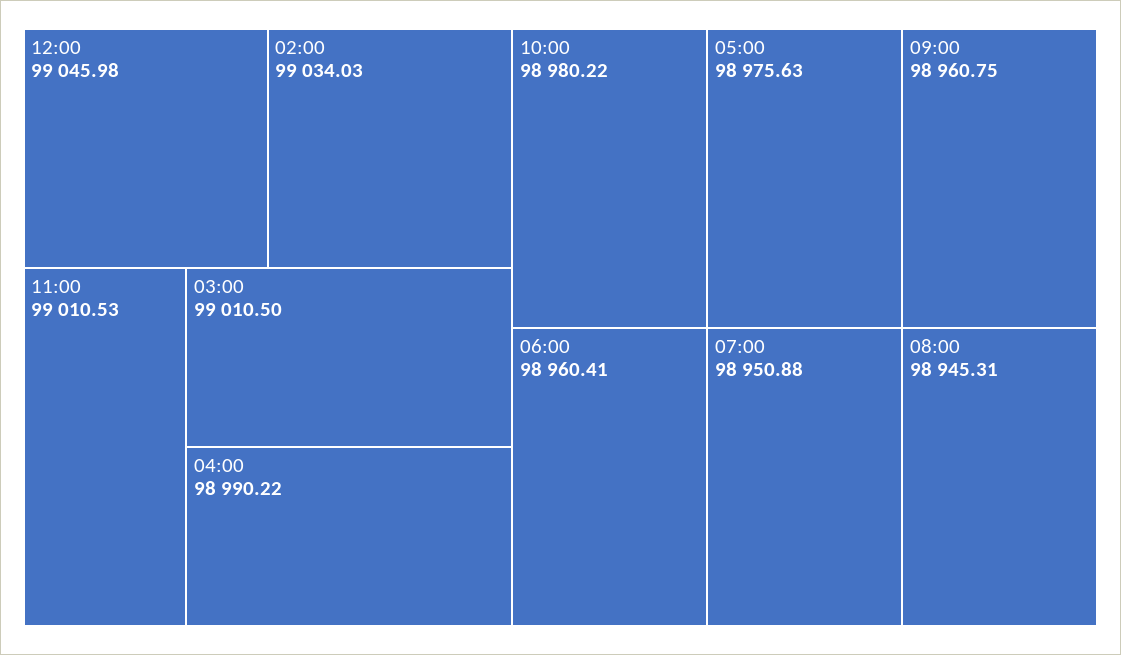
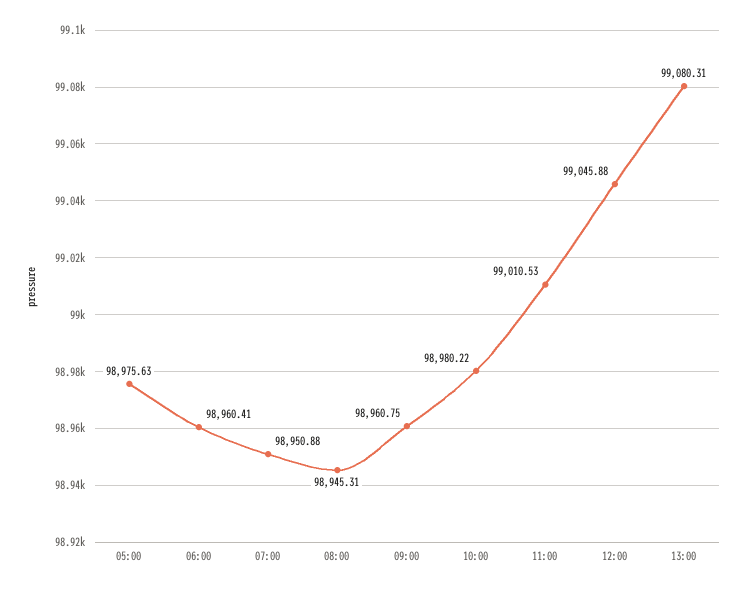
12:00: 99045.98 -> 99045.88
02:00: 99034.03 -> none
03:00: 99010.5 -> none
04:00: 98990.22 -> none
13:00: none -> 99080.31

